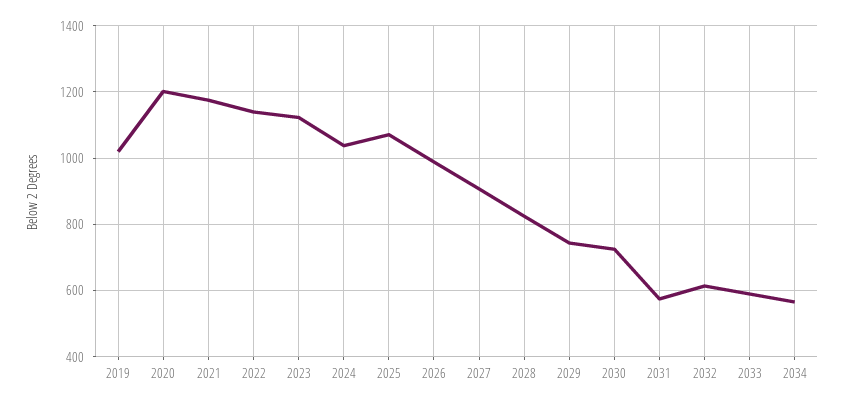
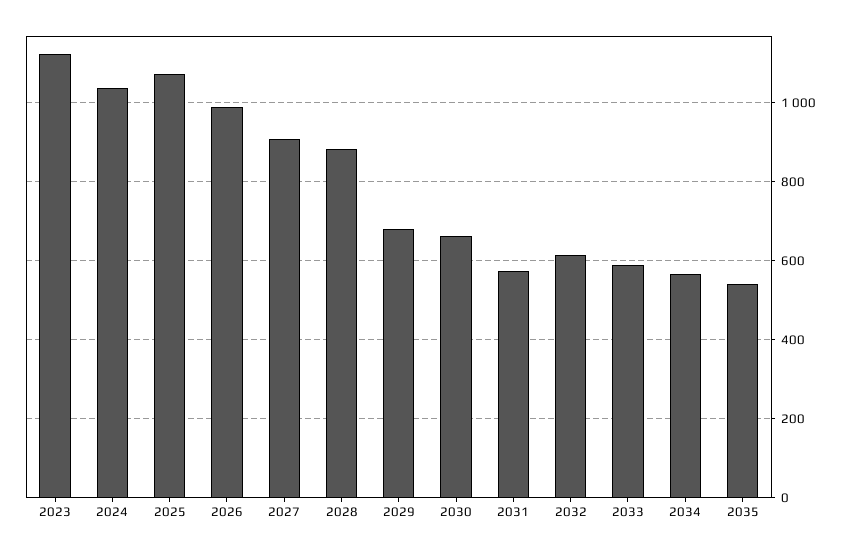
2019: 1020 -> none
2020: 1200 -> none
2021: 1180 -> none
2022: 1140 -> none
2028: 820 -> 880
2029: 740 -> 680
2030: 720 -> 660
2035: none -> 540

